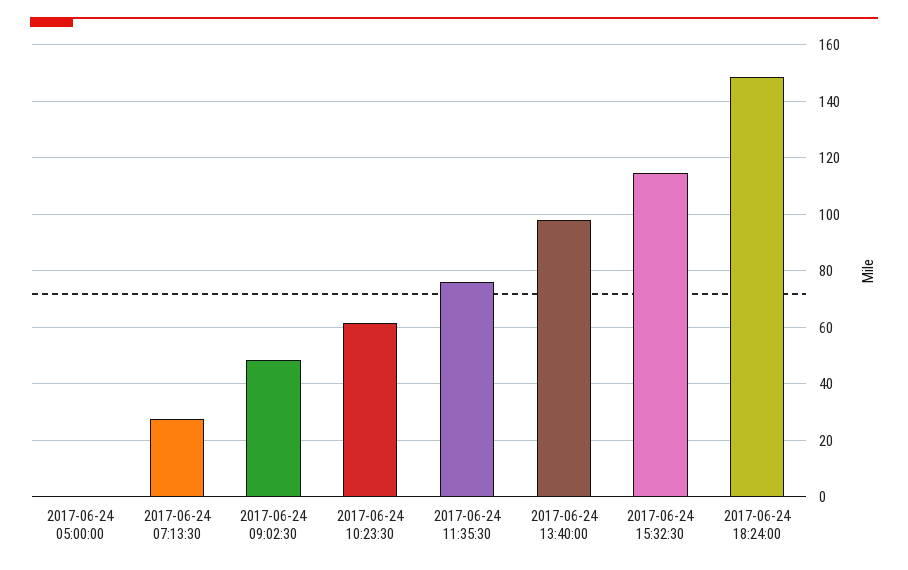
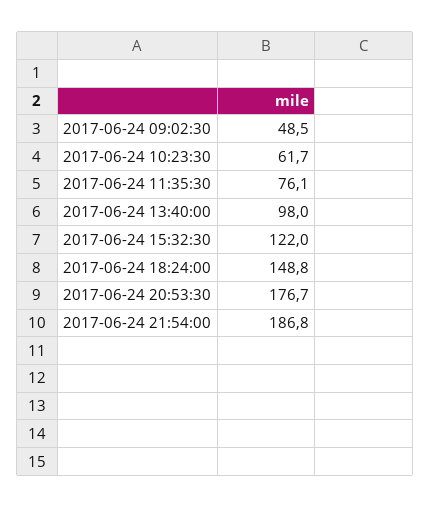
2017-06-24 05:00:00: 0 -> none
2017-06-24 07:13:30: 27.5 -> none
2017-06-24 15:32:30: 115 -> 122
2017-06-24 20:53:30: none -> 176.7
2017-06-24 21:54:00: none -> 186.8

